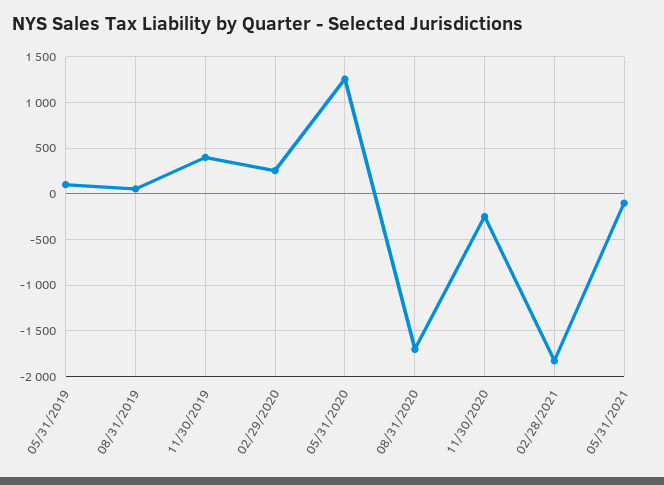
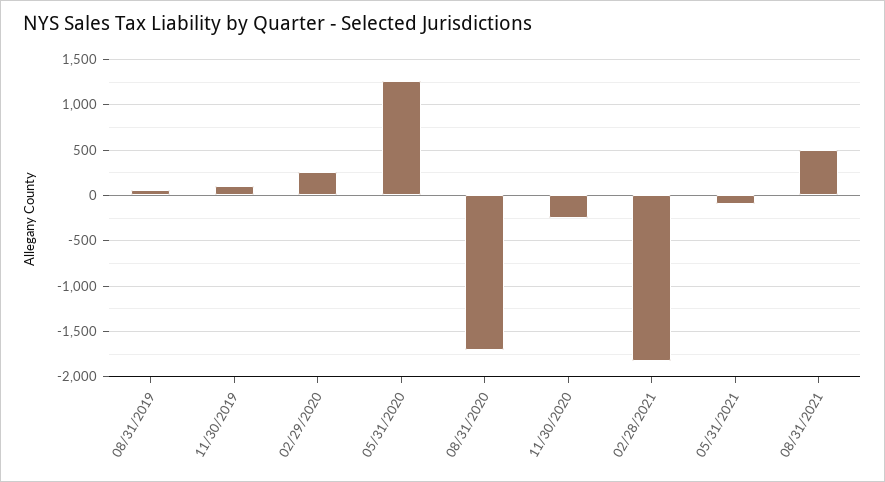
05/31/2019: 100 -> none
11/30/2019: 400 -> 100
08/31/2021: none -> 500

